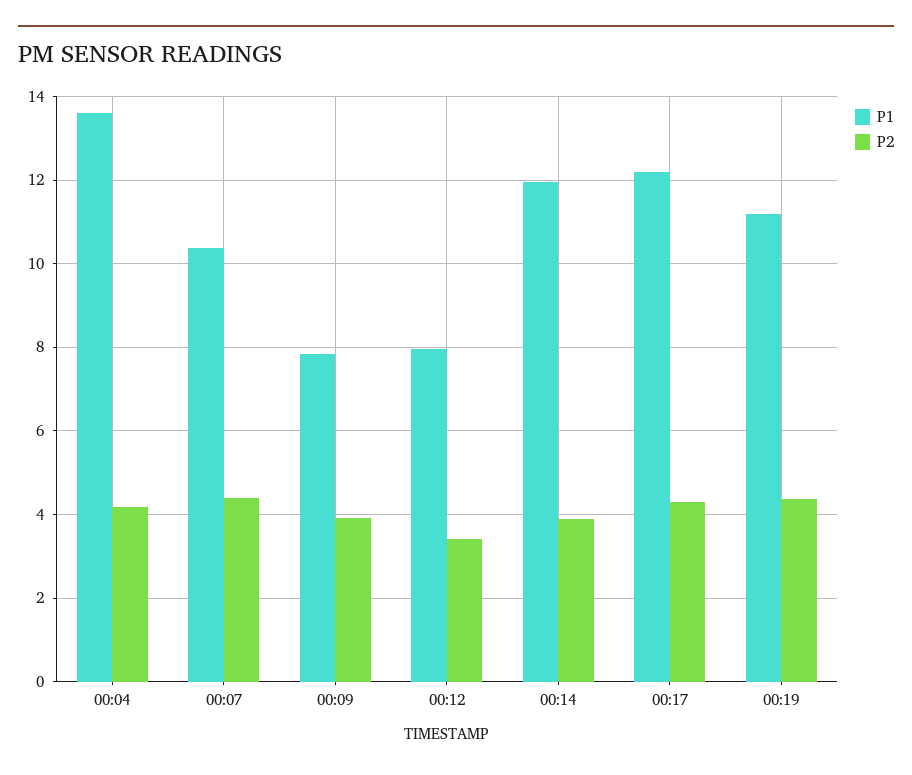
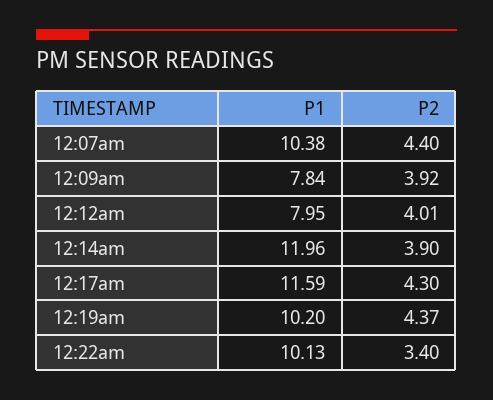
P1, 00:04: 13.6 -> none
P2, 00:04: 4.2 -> none
P2, 00:12: 3.4 -> 4.01
P1, 00:17: 12.2 -> 11.59
P1, 00:19: 11.2 -> 10.2
P1, 12:22am: none -> 10.13
P2, 12:22am: none -> 3.4

